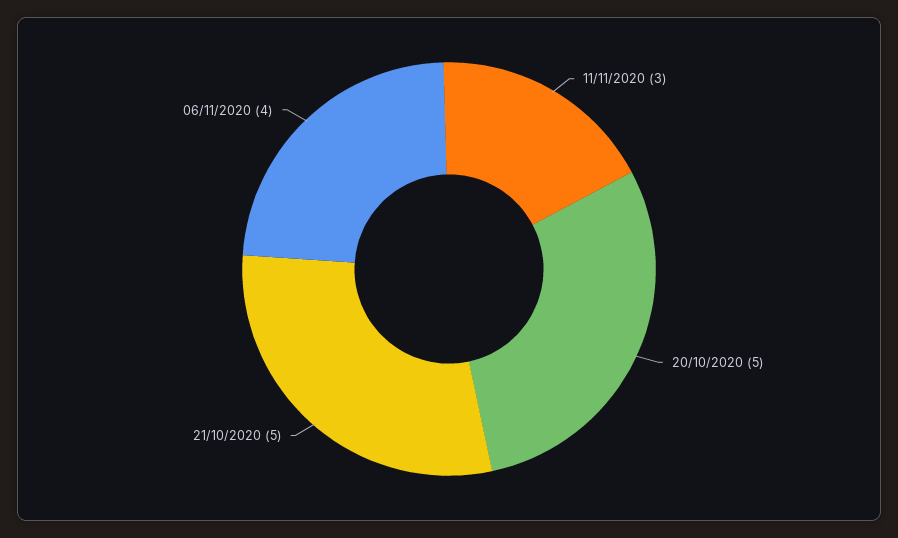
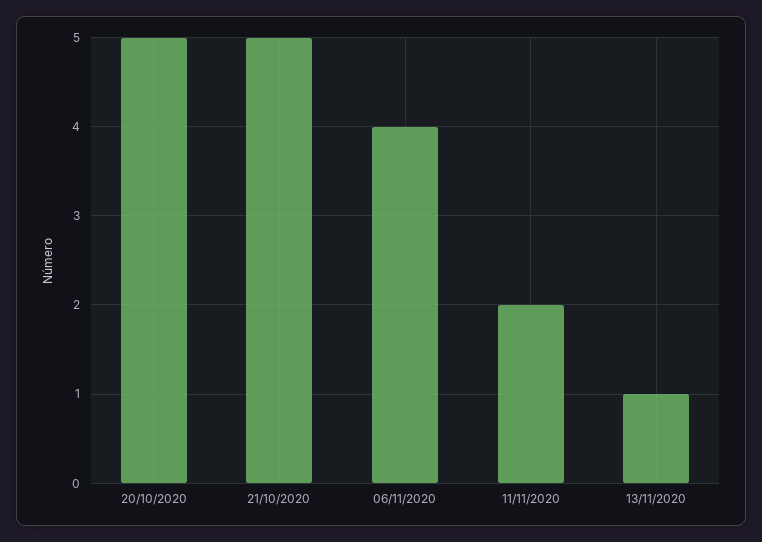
11/11/2020: 3 -> 2
13/11/2020: none -> 1

